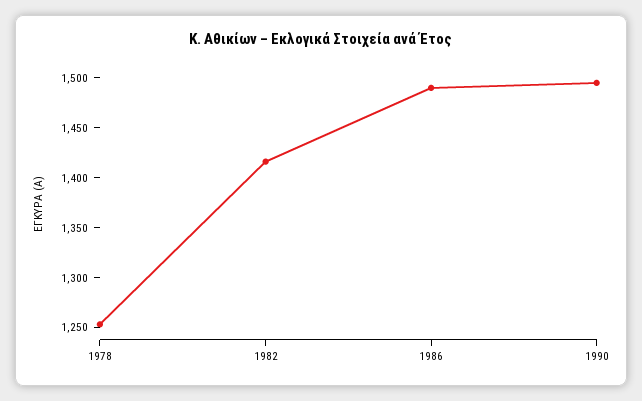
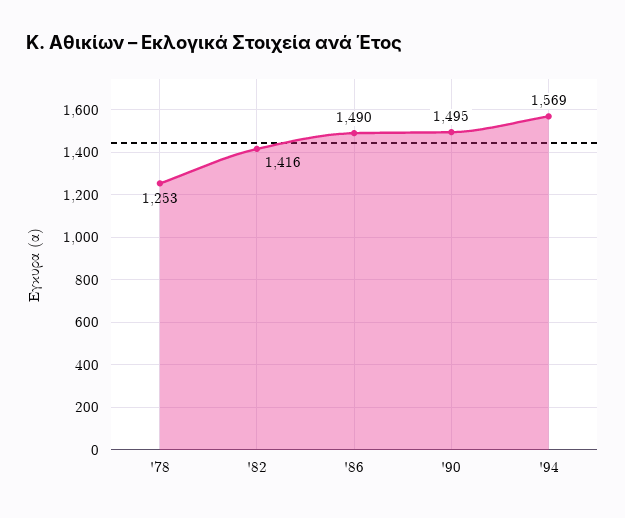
'94: none -> 1569

